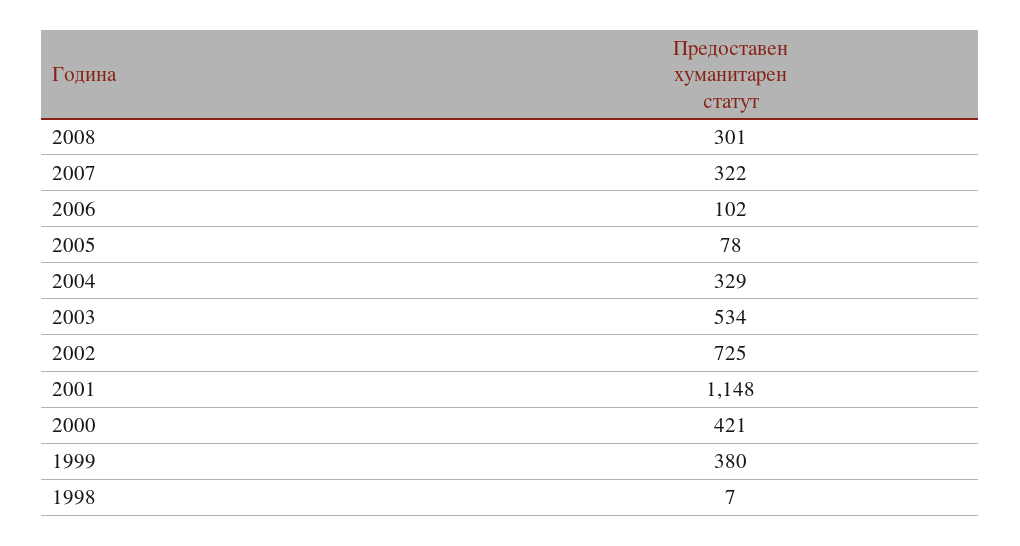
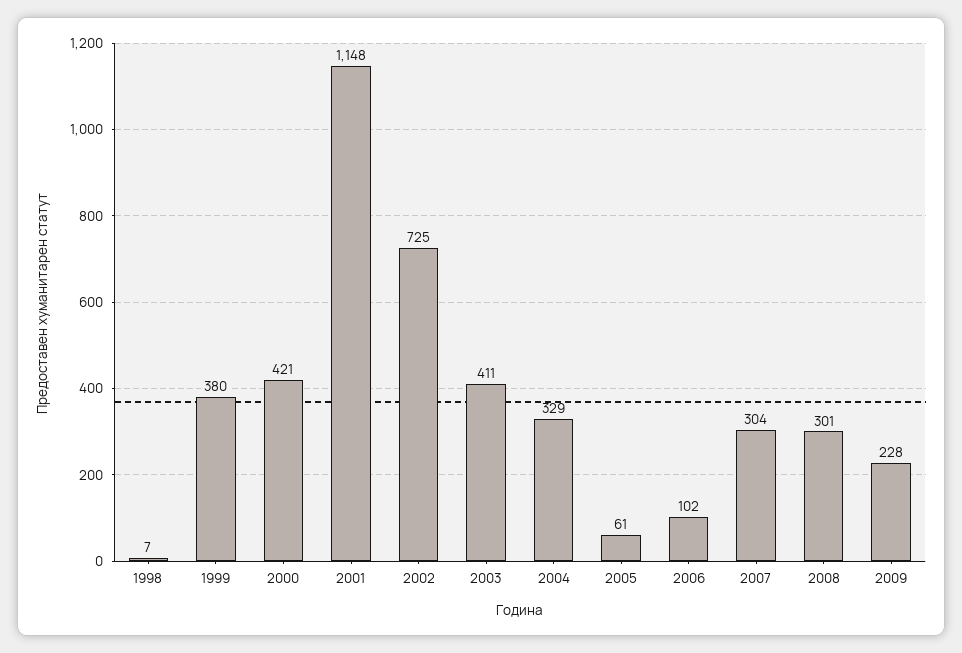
2007: 322 -> 304
2005: 78 -> 61
2003: 534 -> 411
2009: none -> 228

